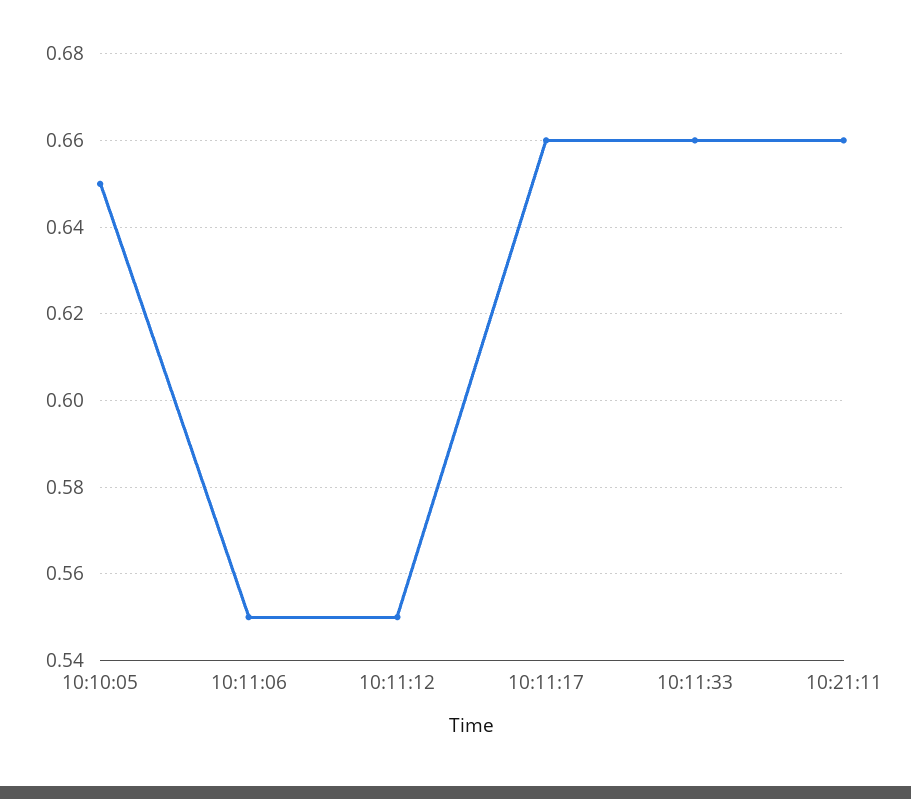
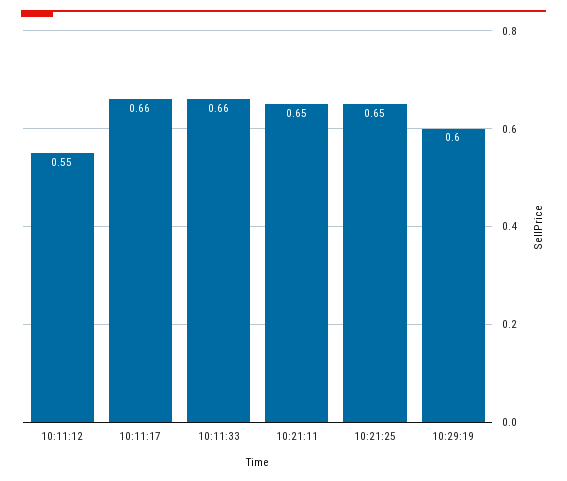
10:10:05: 0.65 -> none
10:11:06: 0.55 -> none
10:21:11: 0.66 -> 0.65
10:21:25: none -> 0.65
10:29:19: none -> 0.6

